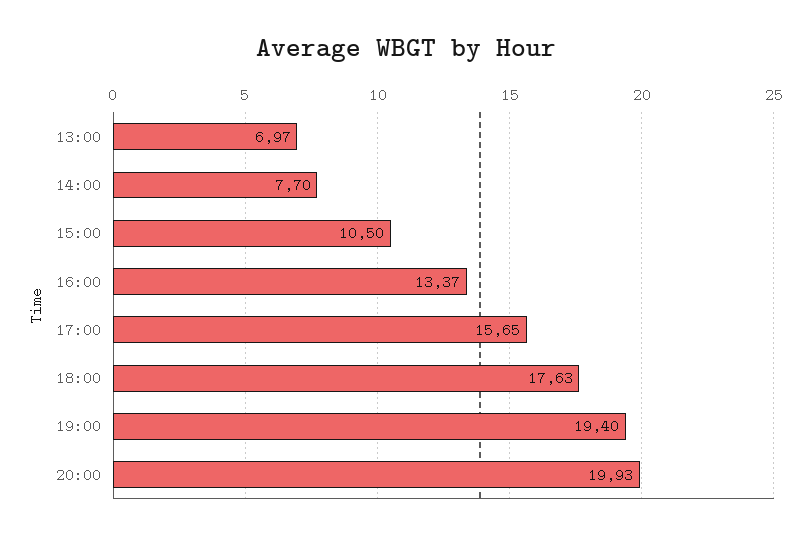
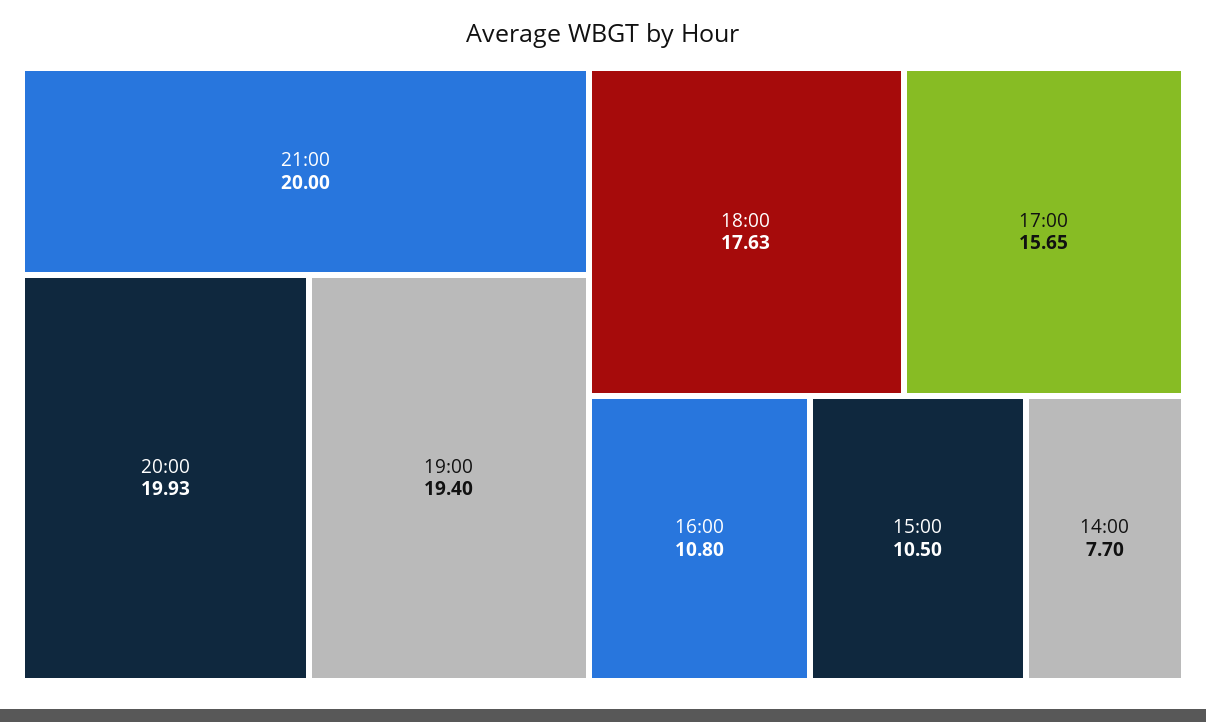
13:00: 6.97 -> none
16:00: 13.37 -> 10.8
21:00: none -> 20

